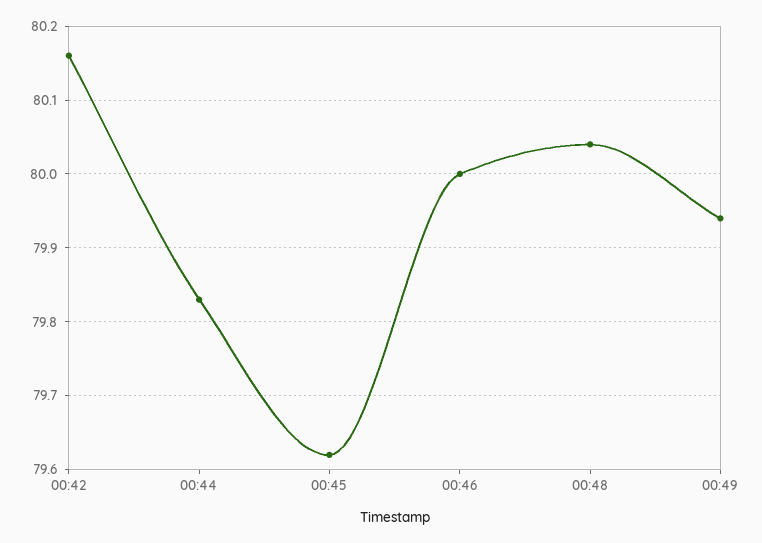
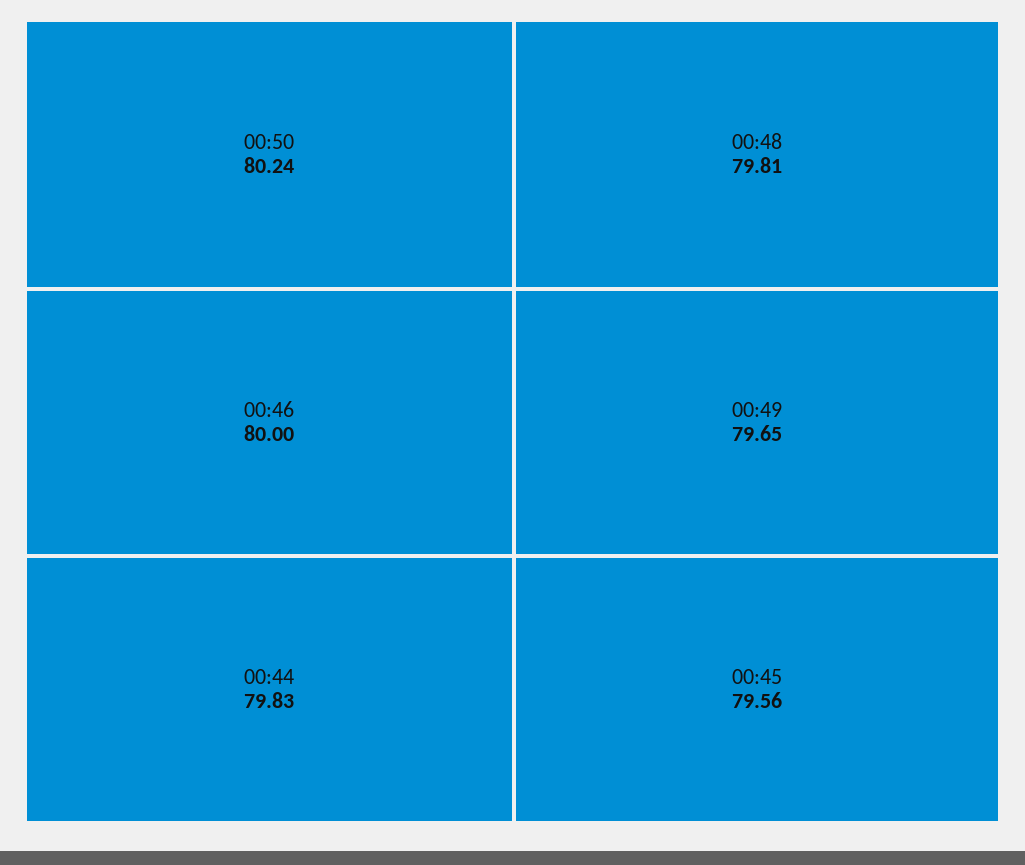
00:42: 80.16 -> none
00:45: 79.62 -> 79.56
00:48: 80.04 -> 79.81
00:49: 79.94 -> 79.65
00:50: none -> 80.24

